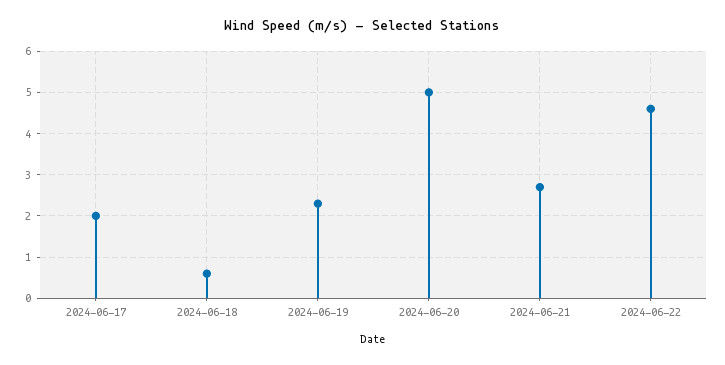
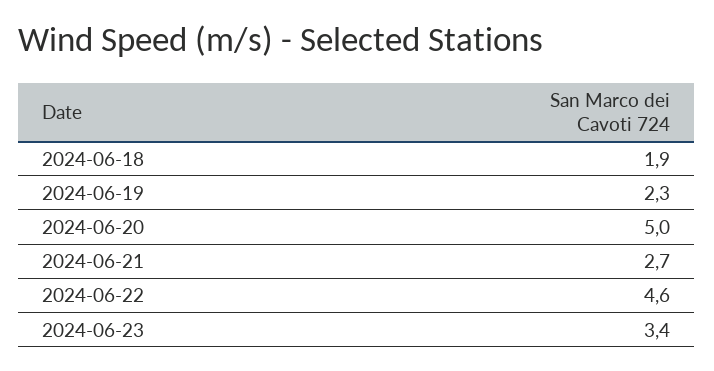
2024-06-17: 2 -> none
2024-06-18: 0.5 -> 1.9
2024-06-23: none -> 3.4

